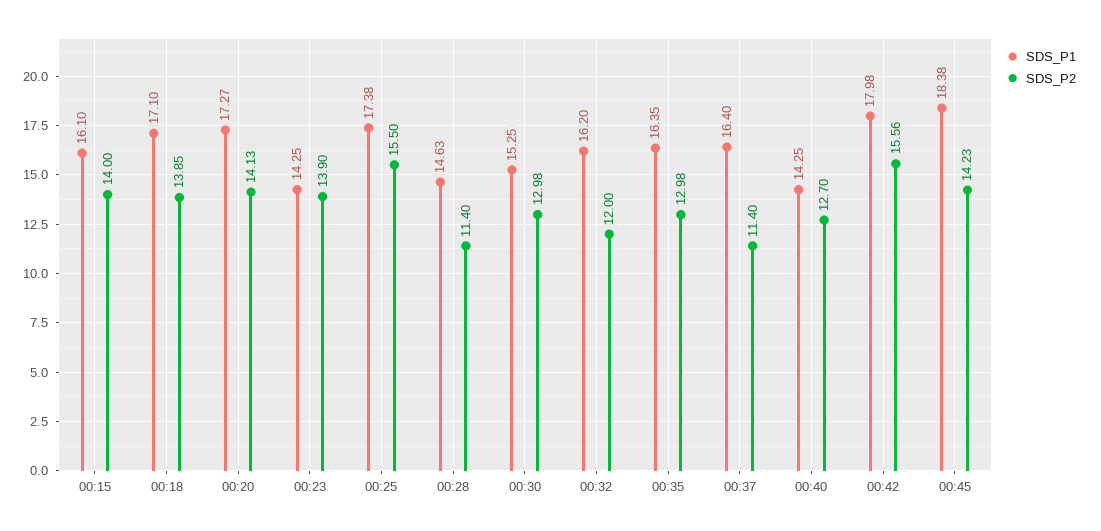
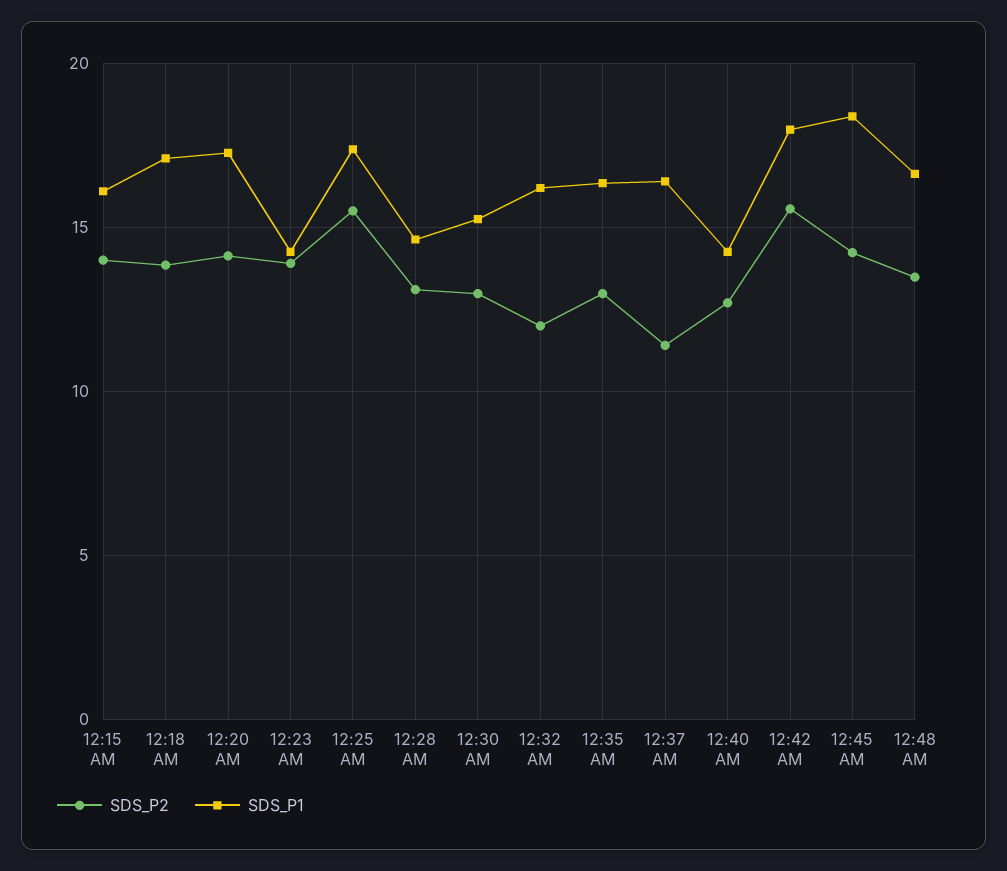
SDS_P2, 00:28: 11.4 -> 13
SDS_P2, 12:48 AM: none -> 13.5
SDS_P1, 12:48 AM: none -> 16.5

